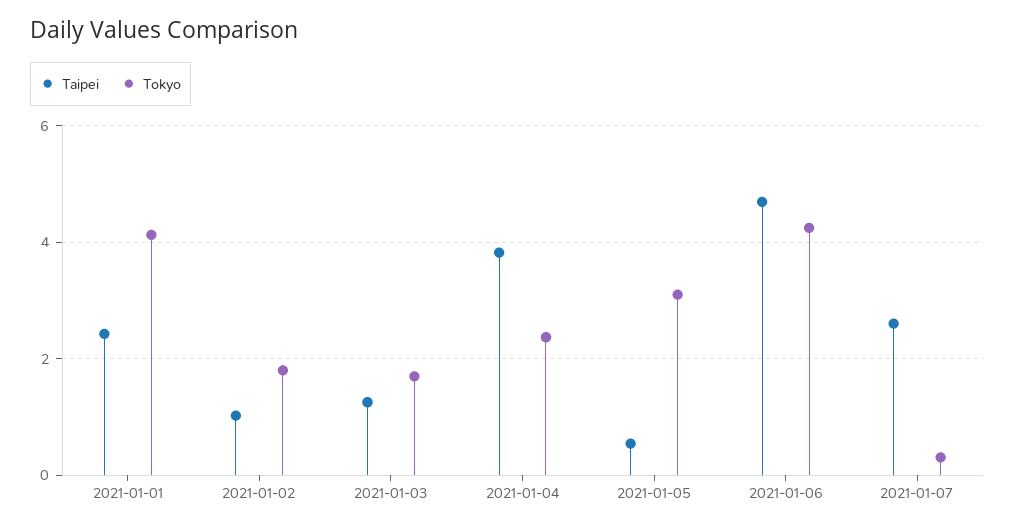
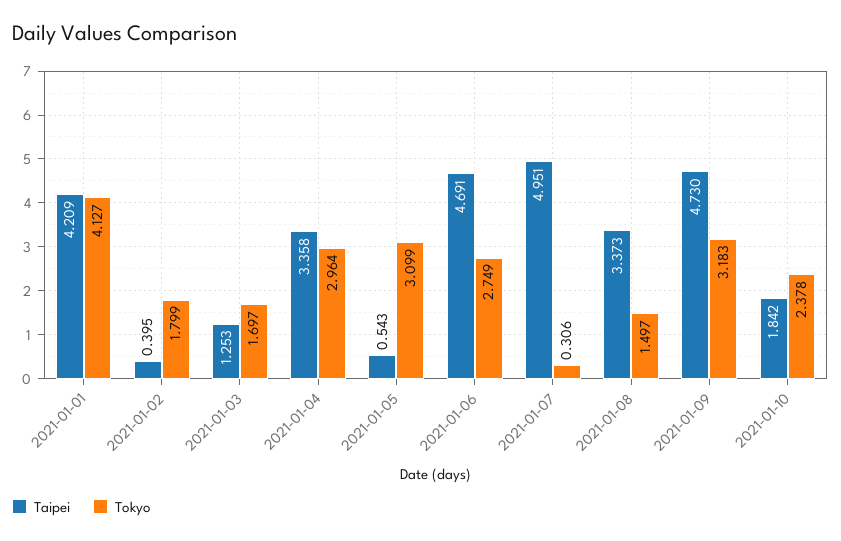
Taipei, 2021-01-01: 2.4 -> 4.209
Taipei, 2021-01-02: 1 -> 0.395
Taipei, 2021-01-04: 3.8 -> 3.358
Tokyo, 2021-01-04: 2.4 -> 2.964
Tokyo, 2021-01-06: 4.2 -> 2.749
Taipei, 2021-01-07: 2.6 -> 4.951
Taipei, 2021-01-08: none -> 3.373
Tokyo, 2021-01-08: none -> 1.497
Taipei, 2021-01-09: none -> 4.73
Tokyo, 2021-01-09: none -> 3.183
Taipei, 2021-01-10: none -> 1.842
Tokyo, 2021-01-10: none -> 2.378

